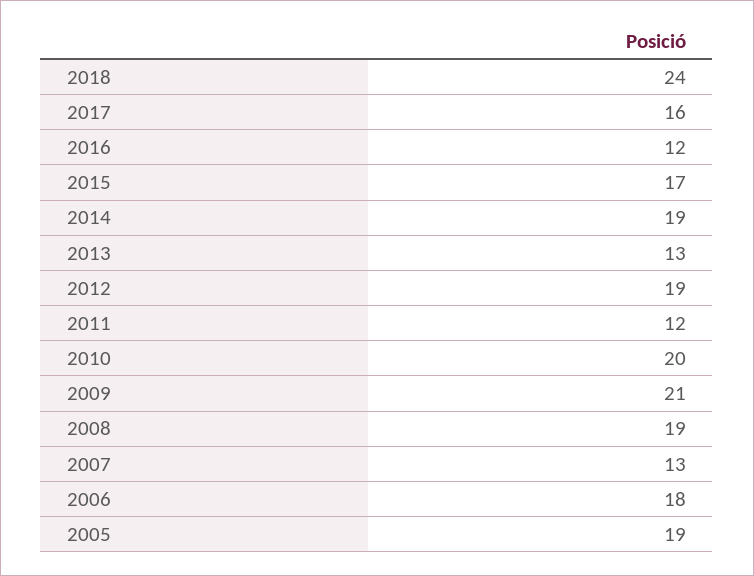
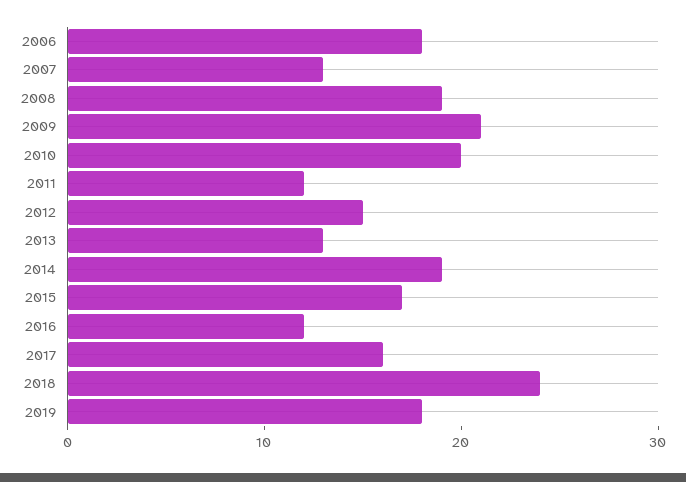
2012: 19 -> 15
2005: 19 -> none
2019: none -> 18

